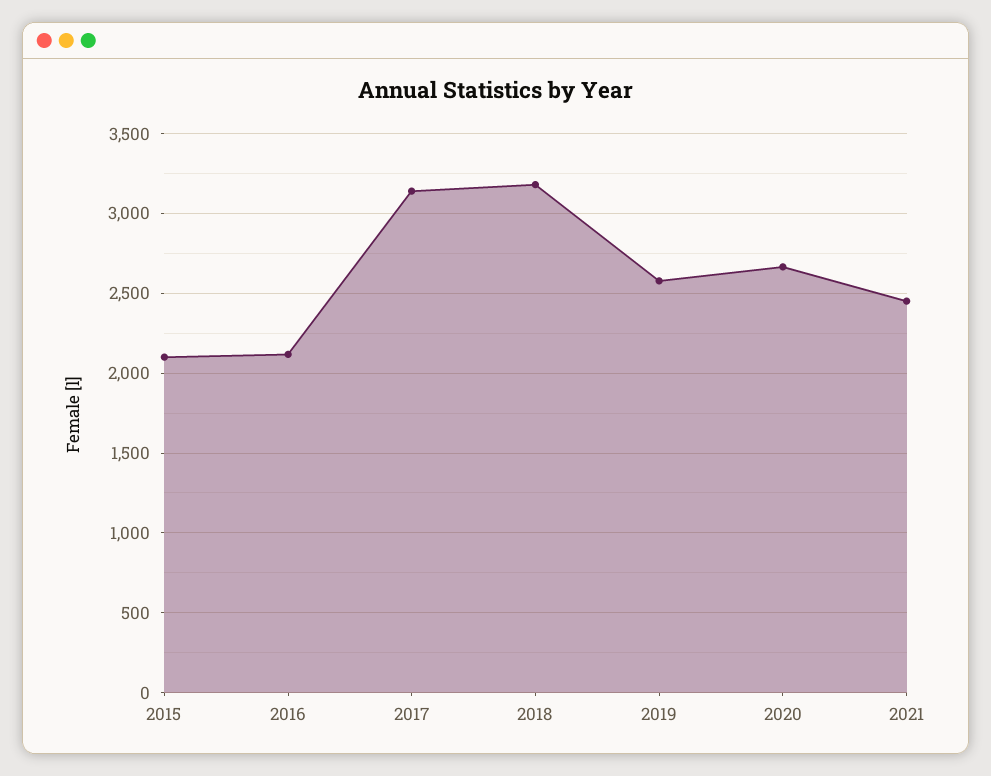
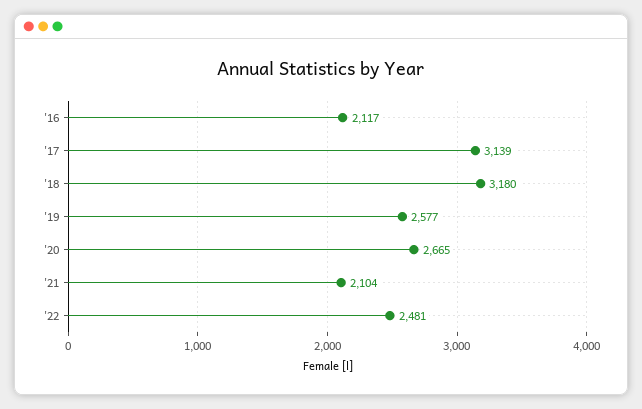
2015: 2100 -> none
2021: 2450 -> 2104
'22: none -> 2481

